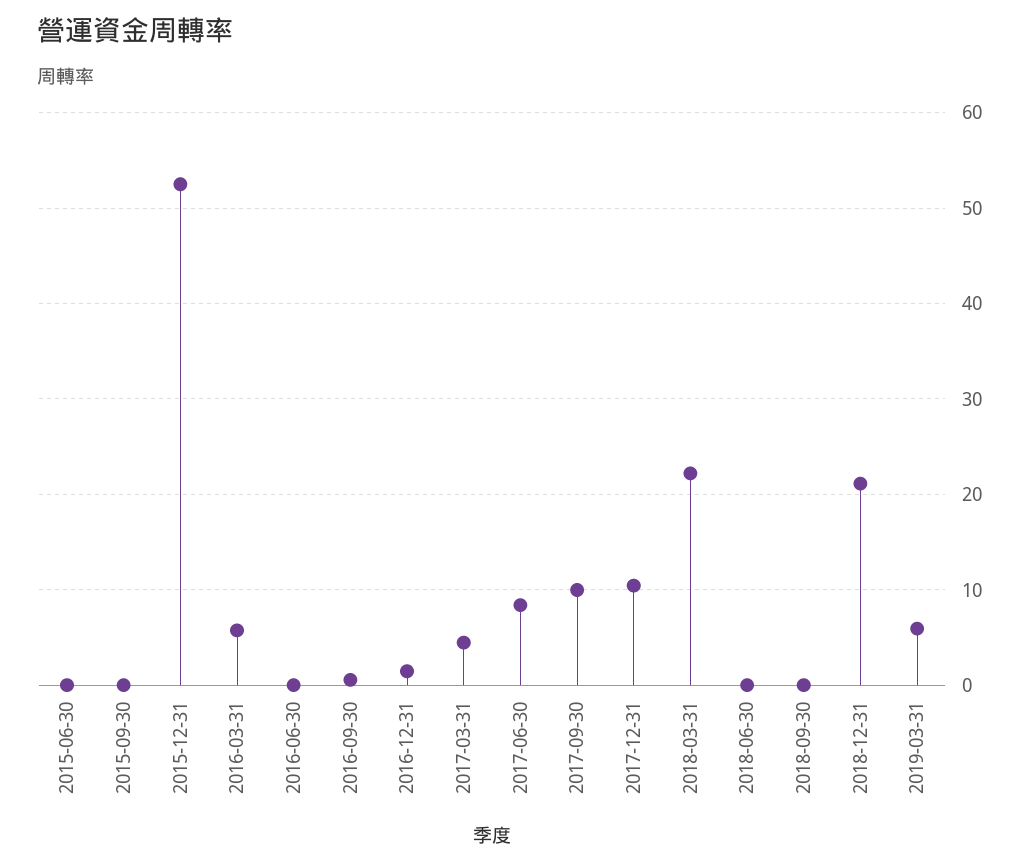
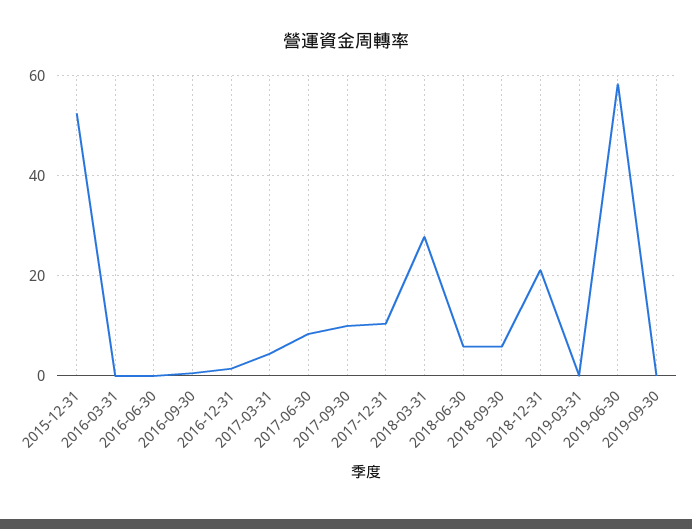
2015-06-30: 0 -> none
2015-09-30: 0 -> none
2016-03-31: 6 -> 0
2018-03-31: 22 -> 28
2018-06-30: 0 -> 6
2018-09-30: 0 -> 6
2019-03-31: 6 -> 0
2019-06-30: none -> 58
2019-09-30: none -> 0

